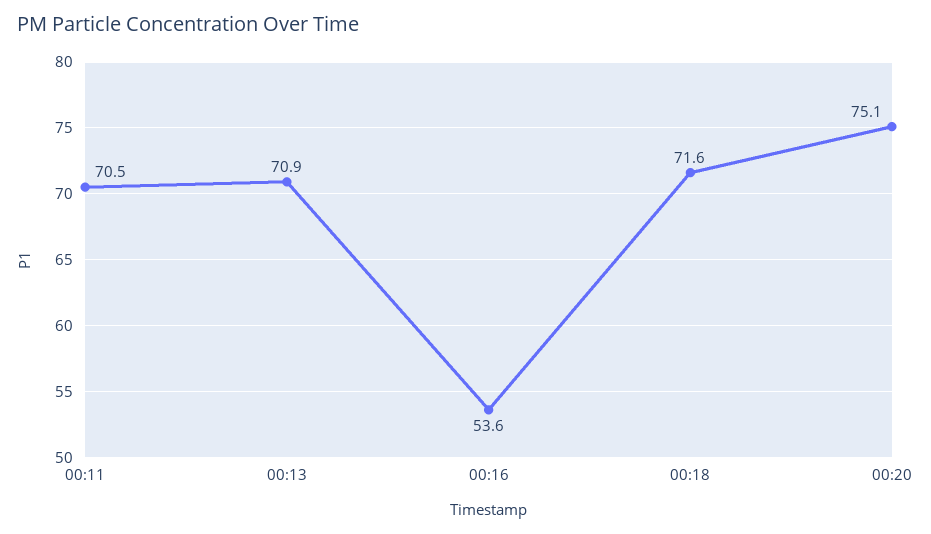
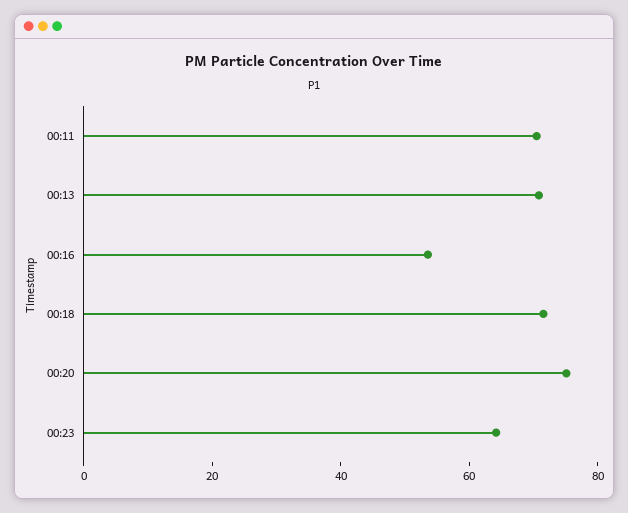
00:23: none -> 65

